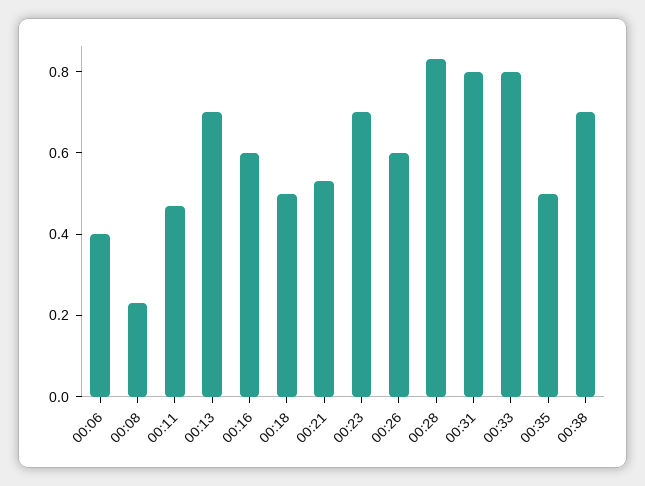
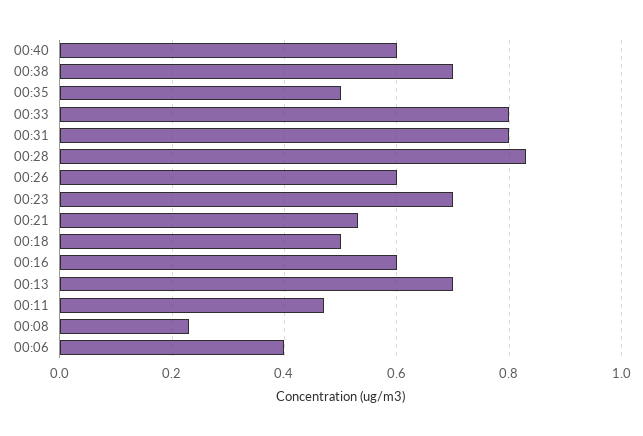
00:40: none -> 0.6

